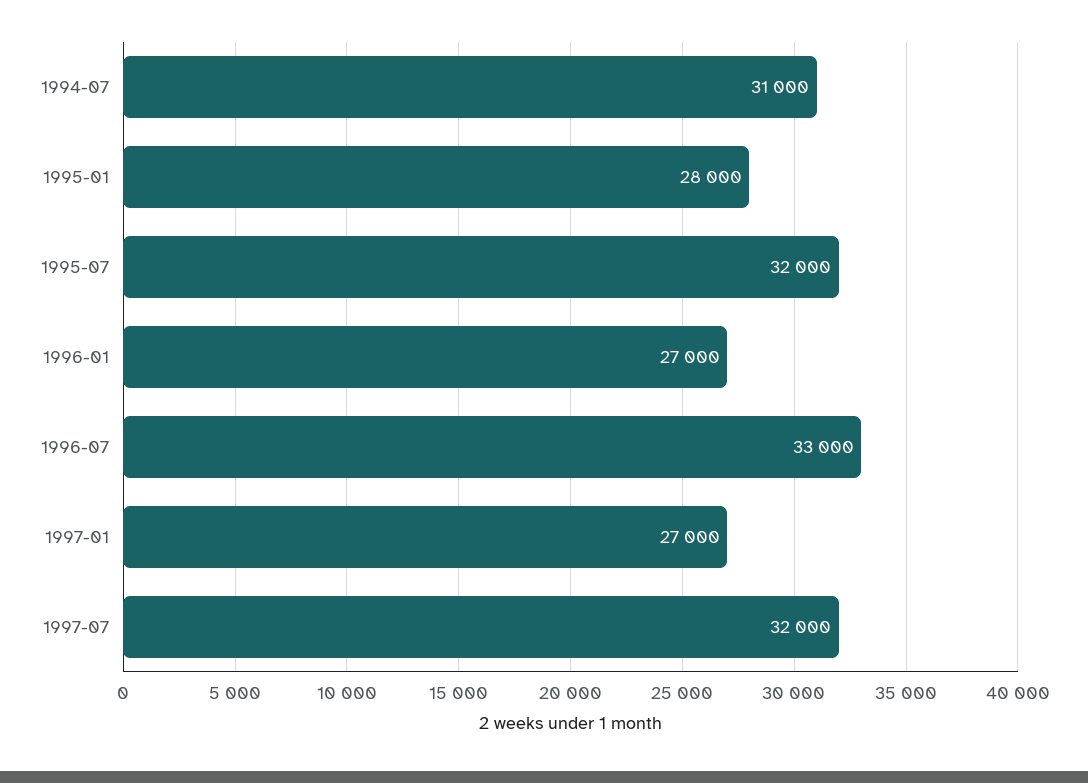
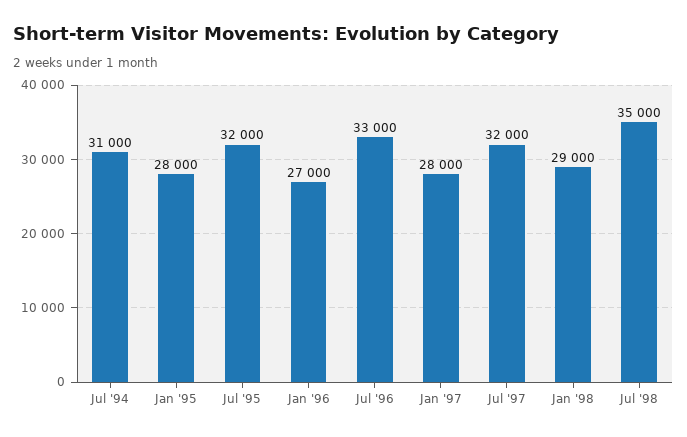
1997-01: 27000 -> 28000
Jan '98: none -> 29000
Jul '98: none -> 35000

